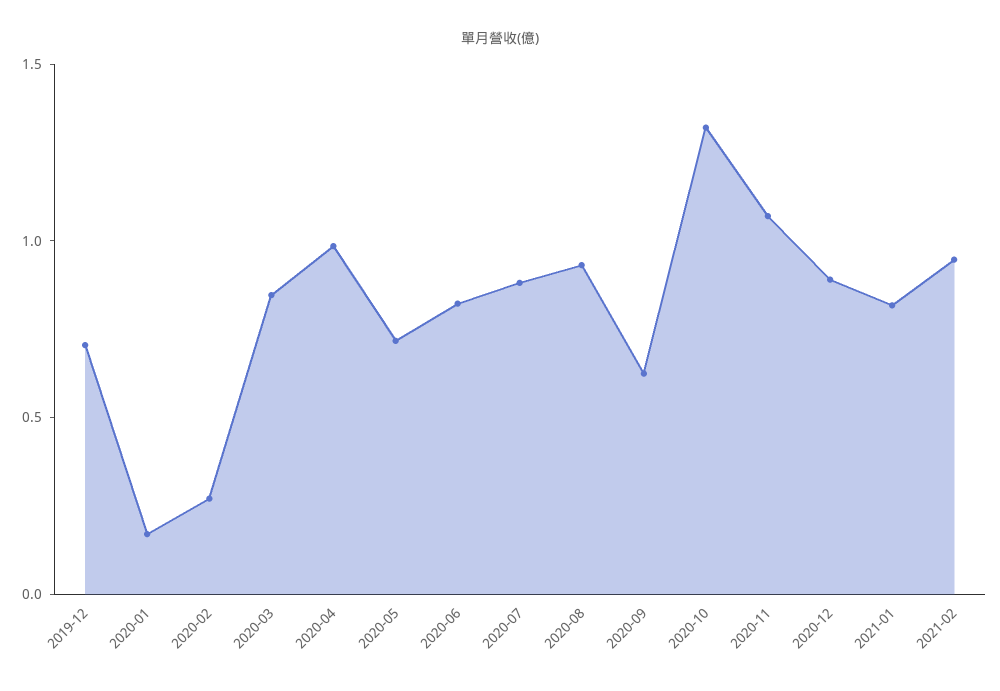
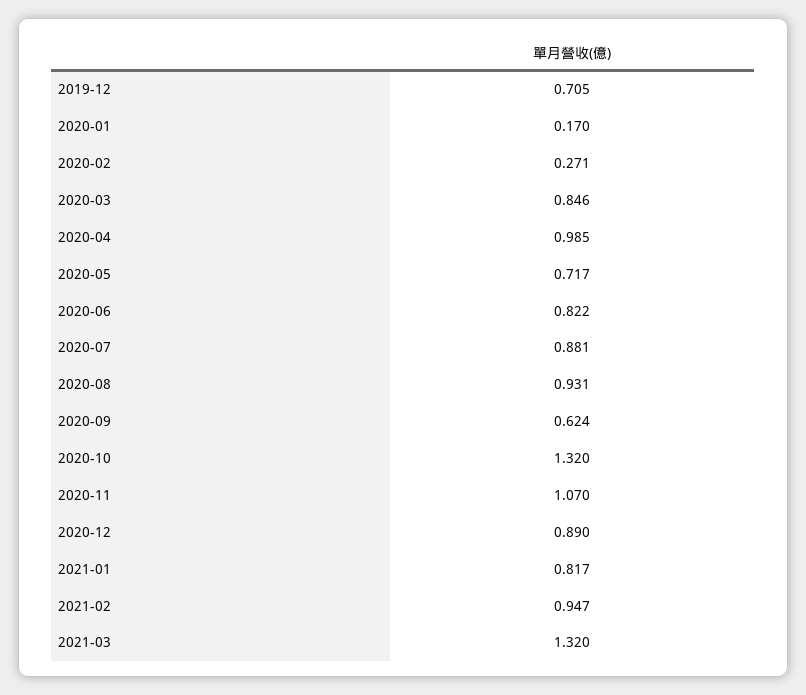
2021-03: none -> 1.32

